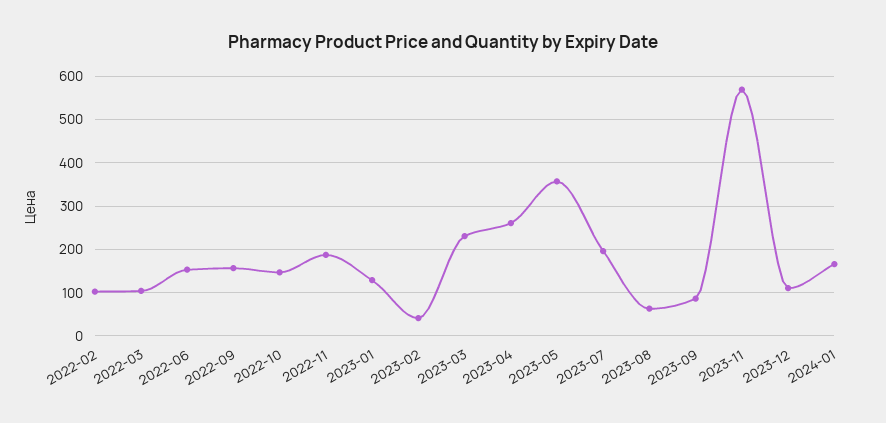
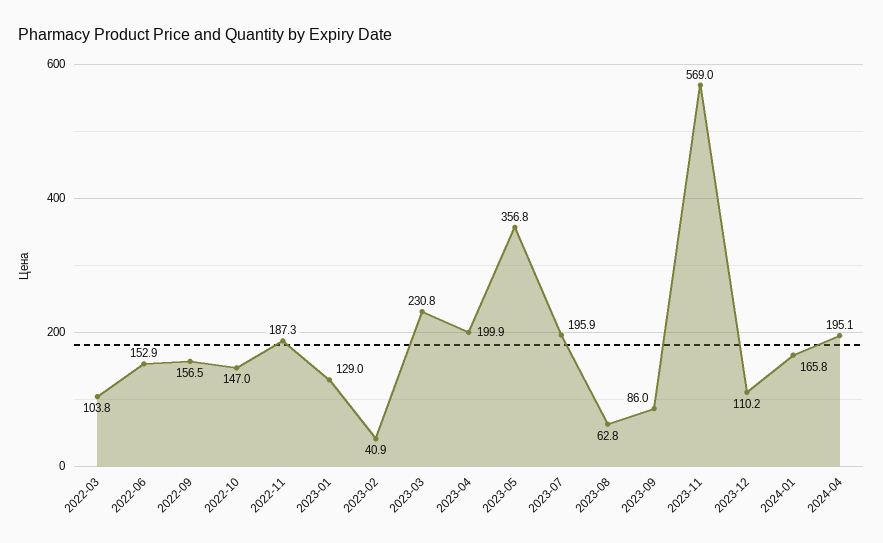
2022-02: 100 -> none
2023-04: 260 -> 199.9
2024-04: none -> 195.1

